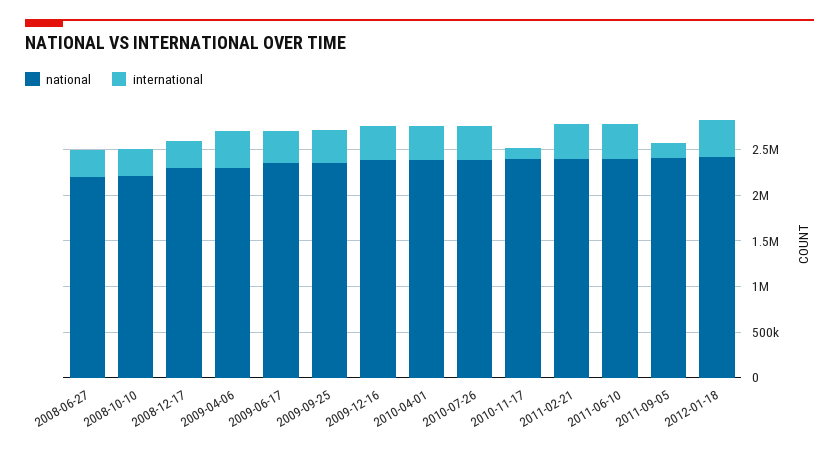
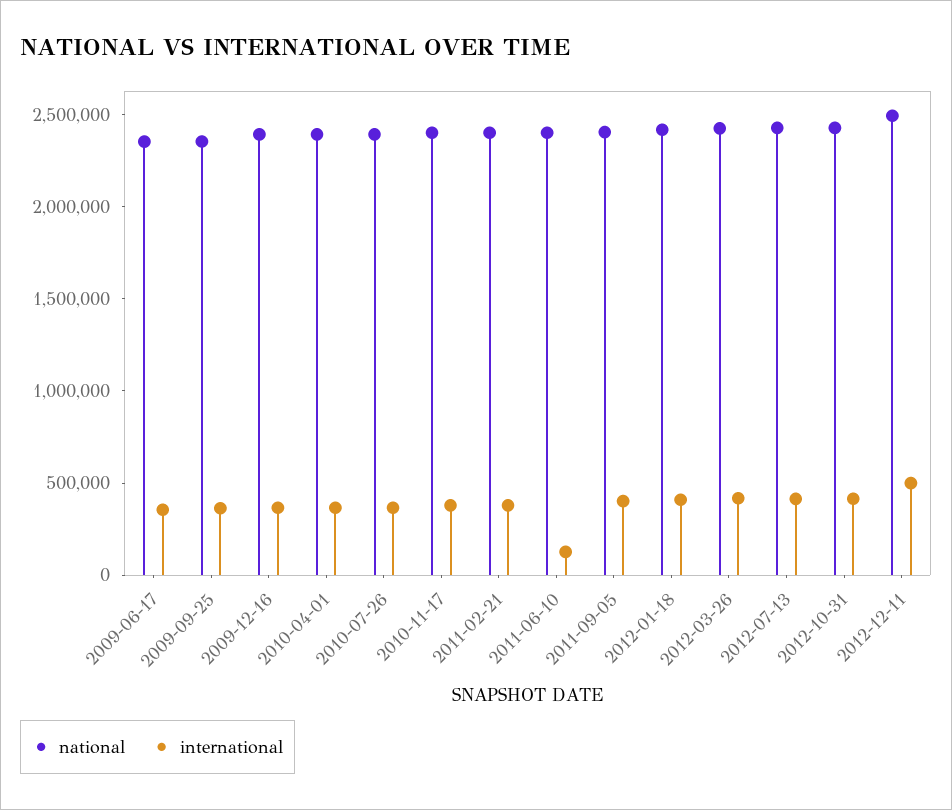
national, 2008-06-27: 2200000 -> none
international, 2008-06-27: 300000 -> none
national, 2008-10-10: 2200000 -> none
international, 2008-10-10: 300000 -> none
national, 2008-12-17: 2300000 -> none
international, 2008-12-17: 300000 -> none
national, 2009-04-06: 2300000 -> none
international, 2009-04-06: 400000 -> none
international, 2010-11-17: 100000 -> 400000
international, 2011-06-10: 400000 -> 100000
international, 2011-09-05: 200000 -> 400000
national, 2012-03-26: none -> 2400000
international, 2012-03-26: none -> 400000
national, 2012-07-13: none -> 2400000
international, 2012-07-13: none -> 400000
national, 2012-10-31: none -> 2400000
international, 2012-10-31: none -> 400000
national, 2012-12-11: none -> 2500000
international, 2012-12-11: none -> 500000

